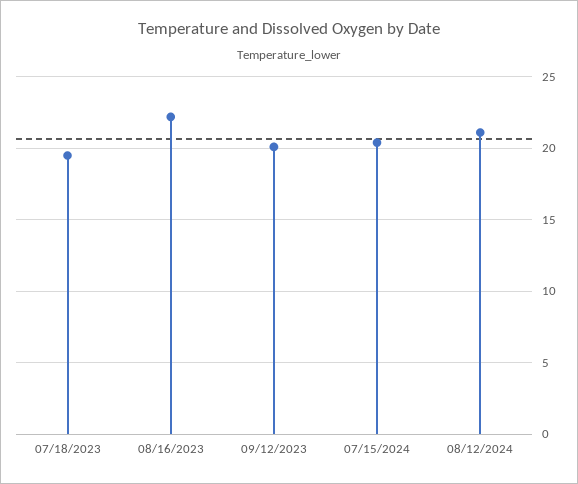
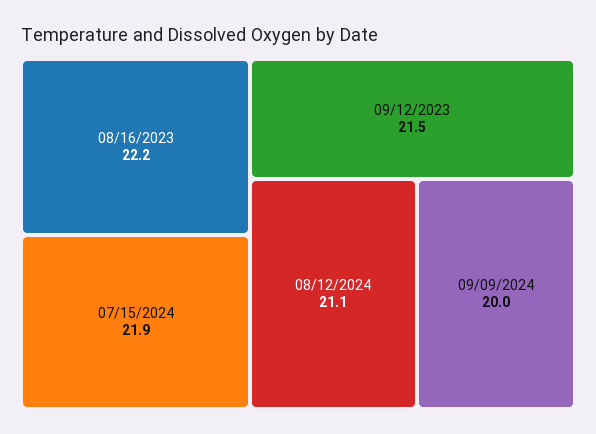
07/18/2023: 19.5 -> none
09/12/2023: 20 -> 21.5
07/15/2024: 20.5 -> 21.9
09/09/2024: none -> 20

